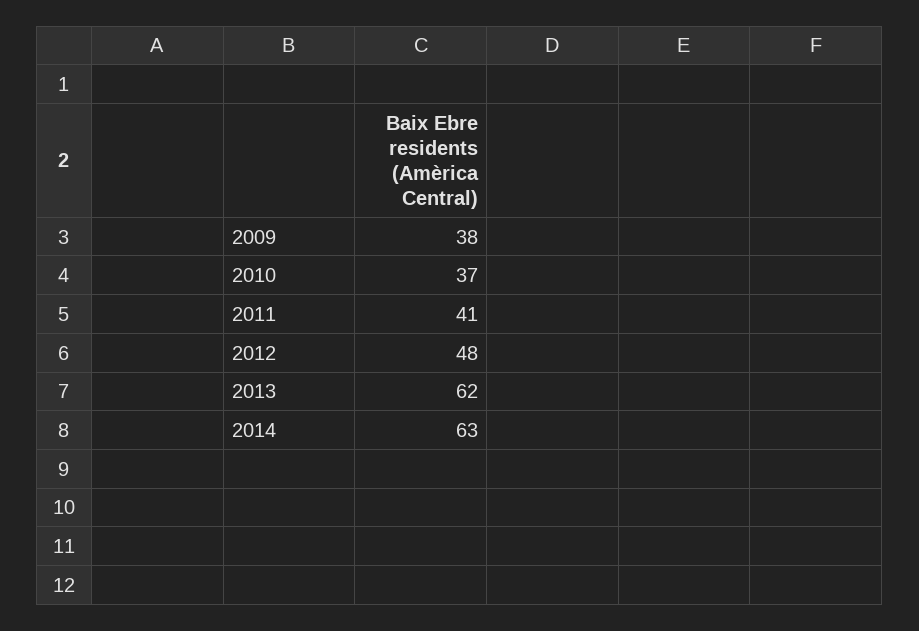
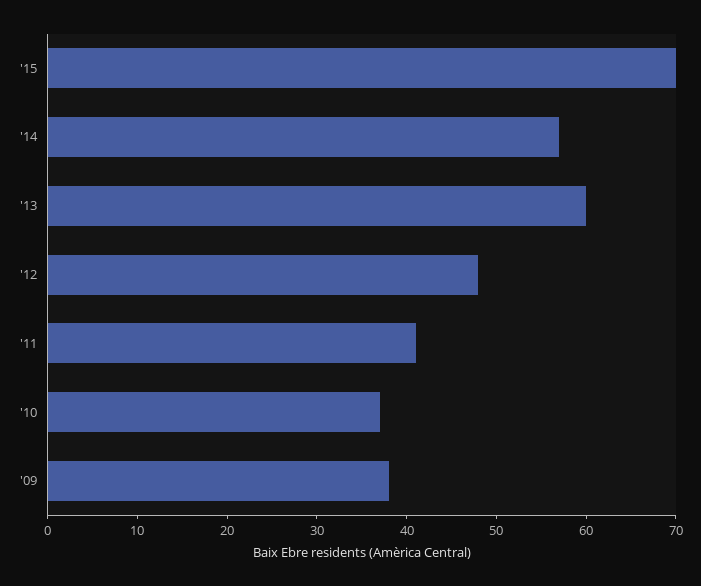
2013: 62 -> 60
2014: 63 -> 57
'15: none -> 70

